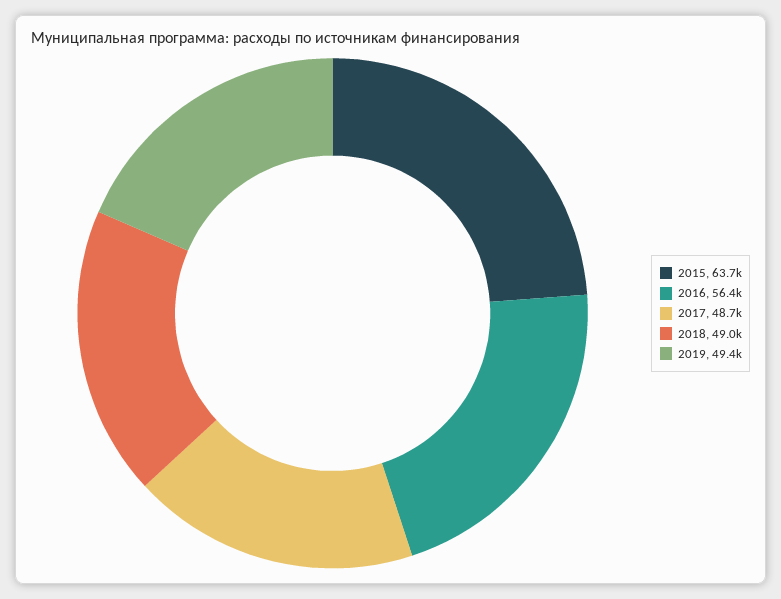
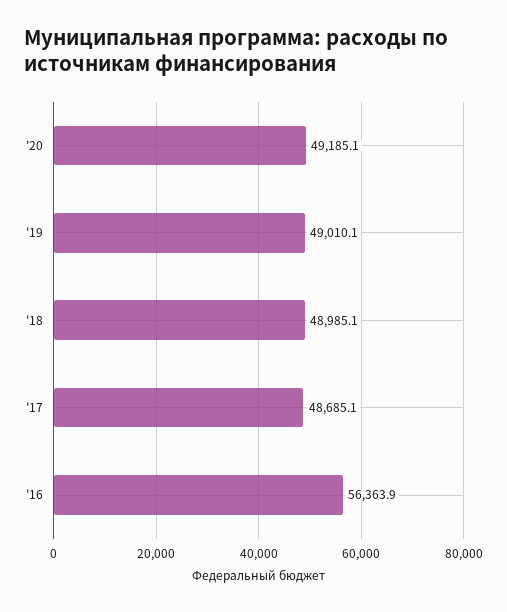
2015: 63700 -> none
2019: 49400 -> 49010.1
'20: none -> 49185.1

